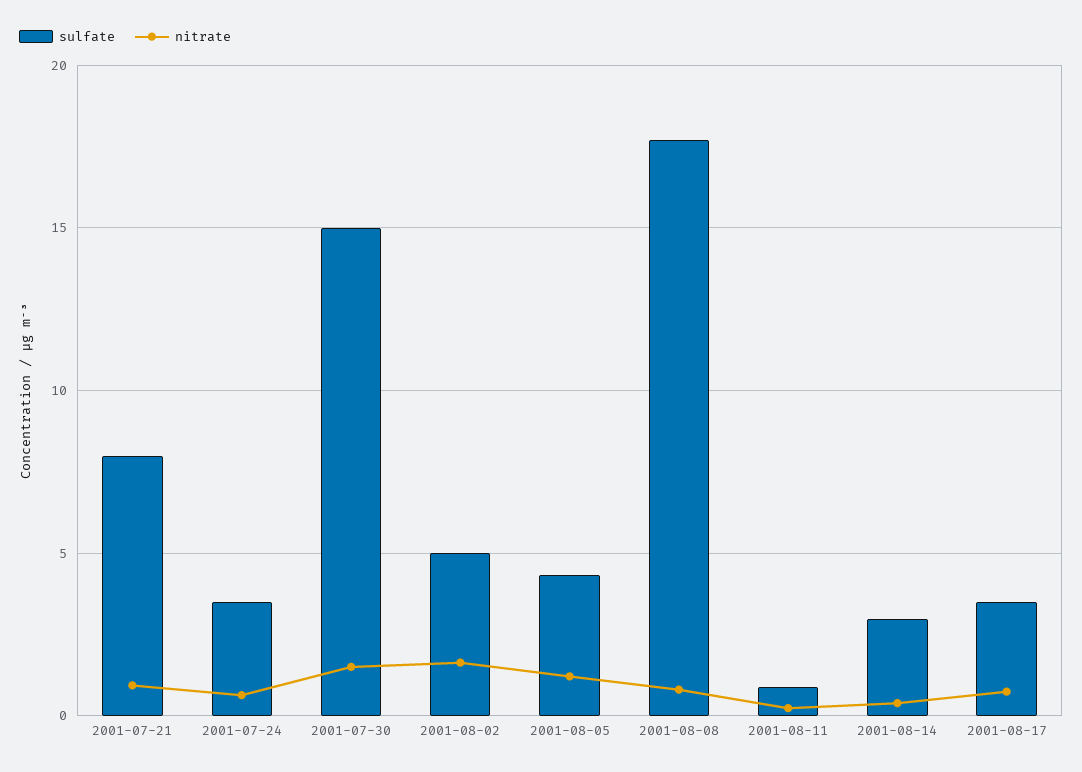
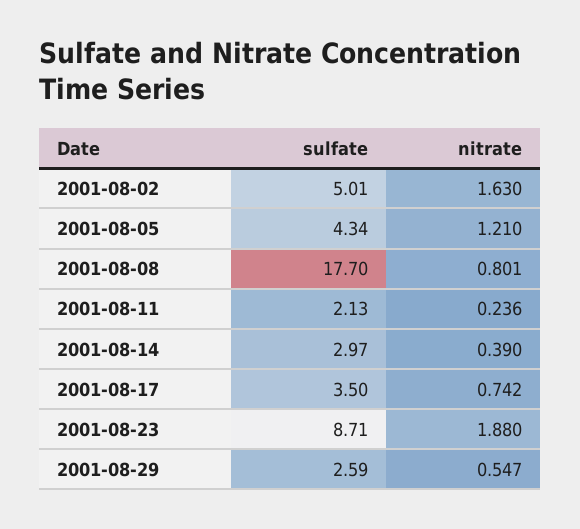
sulfate, 2001-07-21: 8 -> none
nitrate, 2001-07-21: 1 -> none
sulfate, 2001-07-24: 3.5 -> none
nitrate, 2001-07-24: 0.5 -> none
sulfate, 2001-07-30: 15 -> none
nitrate, 2001-07-30: 1.5 -> none
sulfate, 2001-08-11: 1 -> 2.13
sulfate, 2001-08-23: none -> 8.71
nitrate, 2001-08-23: none -> 1.88
sulfate, 2001-08-29: none -> 2.59
nitrate, 2001-08-29: none -> 0.547

